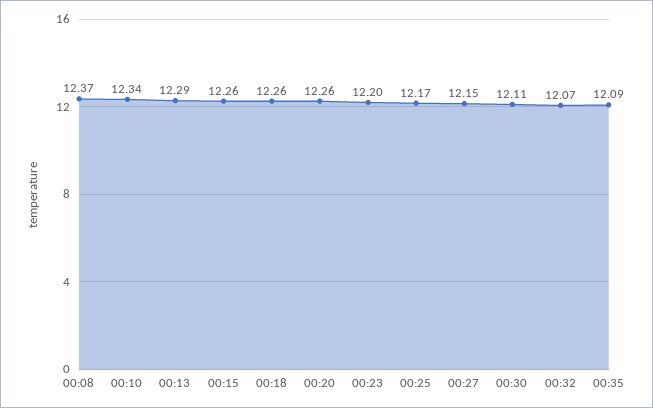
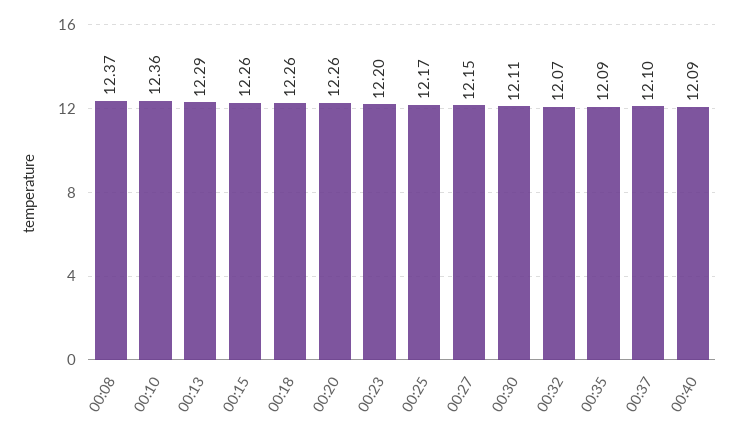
00:10: 12.34 -> 12.36
00:37: none -> 12.1
00:40: none -> 12.09

